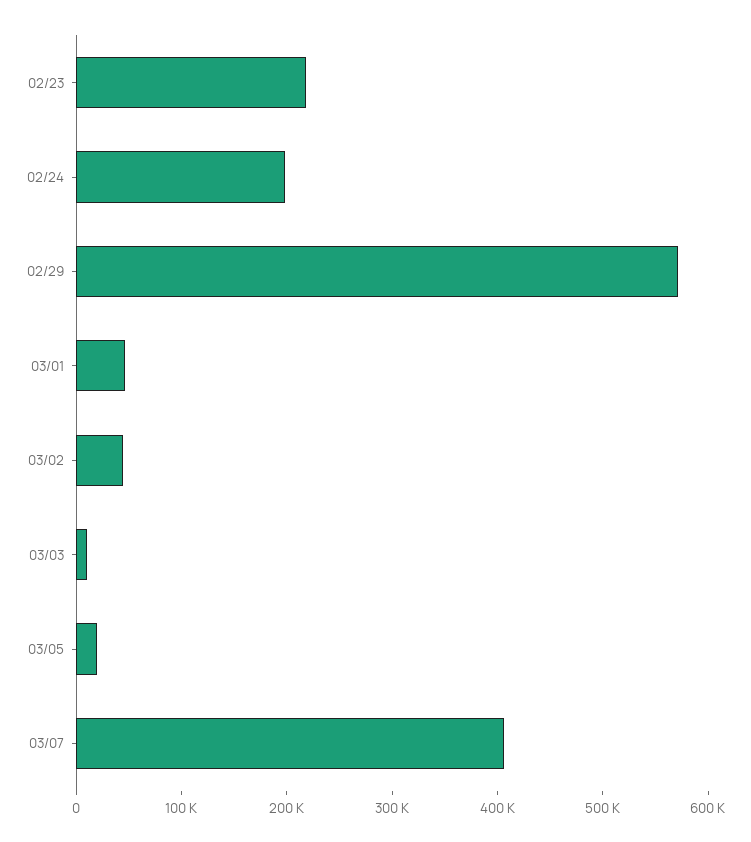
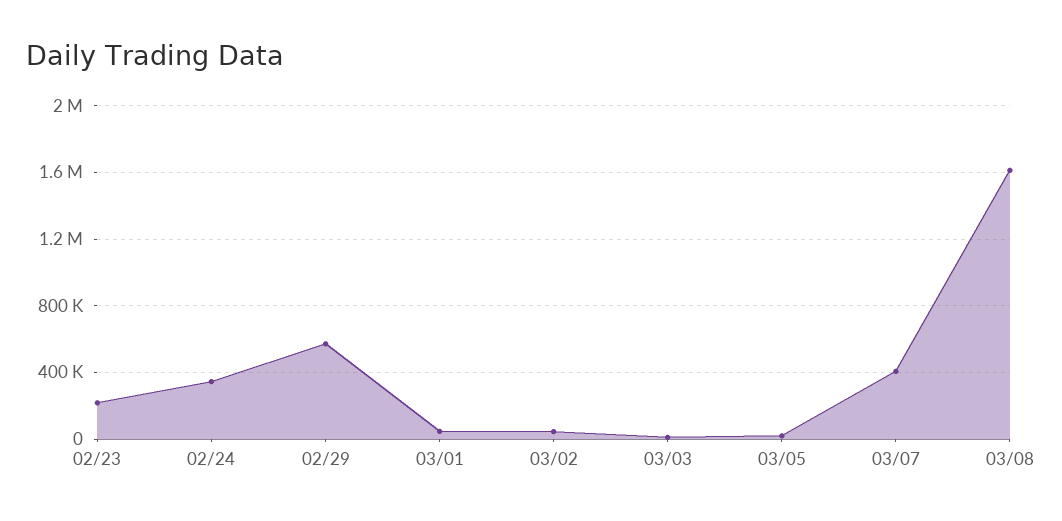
02/24: 200000 -> 350000
03/08: none -> 1600000

